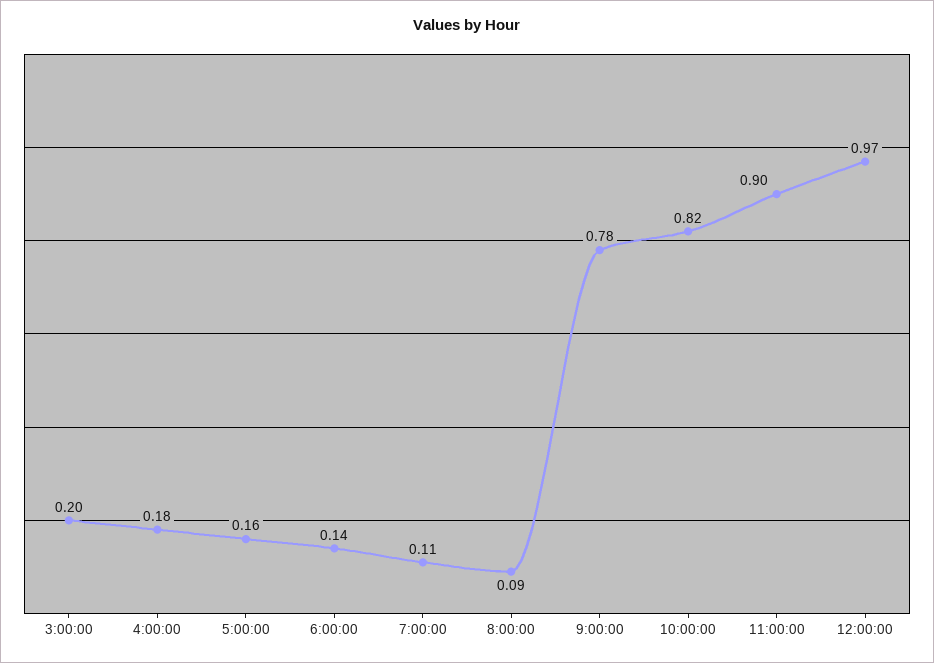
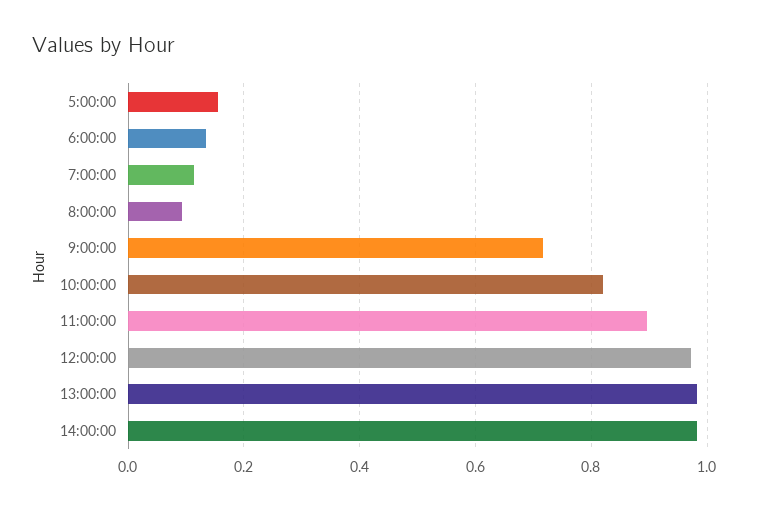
3:00:00: 0.2 -> none
4:00:00: 0.18 -> none
9:00:00: 0.78 -> 0.72
13:00:00: none -> 0.98
14:00:00: none -> 0.98

